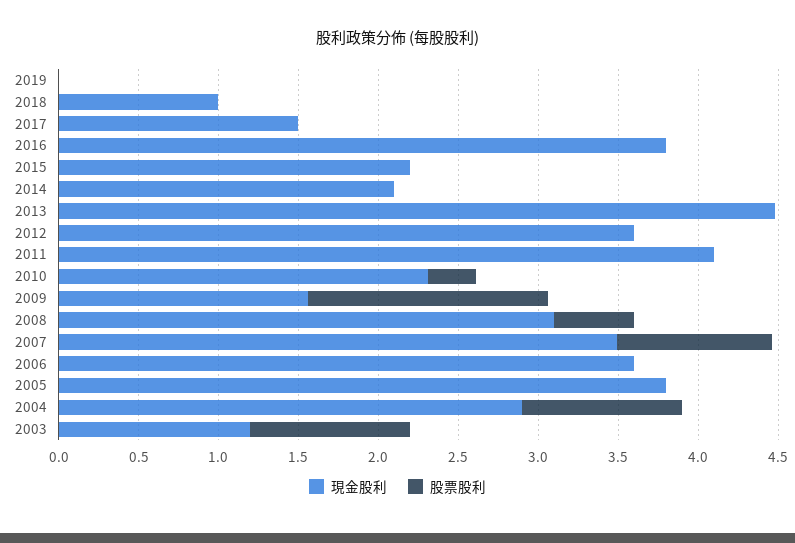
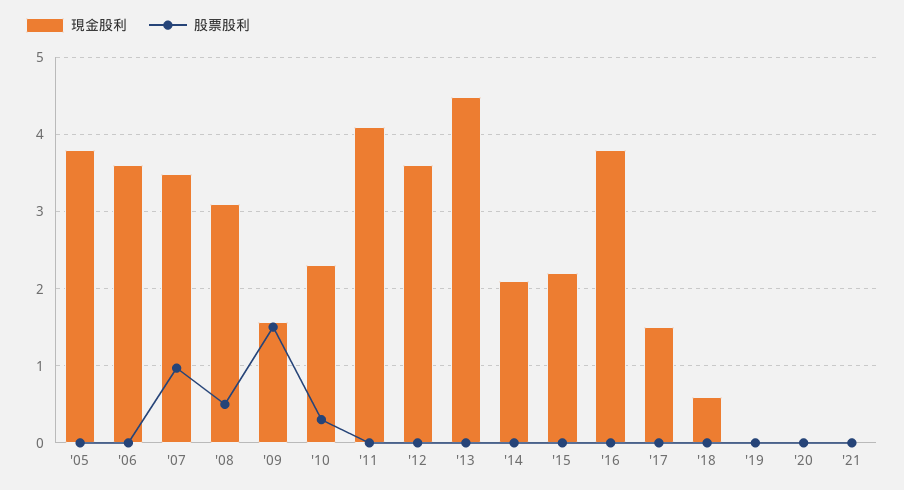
現金股利, 2018: 1 -> 0.6
現金股利, 2004: 2.9 -> none
股票股利, 2004: 1 -> none
現金股利, 2003: 1.2 -> none
股票股利, 2003: 1 -> none
現金股利, '20: none -> 0
股票股利, '20: none -> 0
現金股利, '21: none -> 0
股票股利, '21: none -> 0

